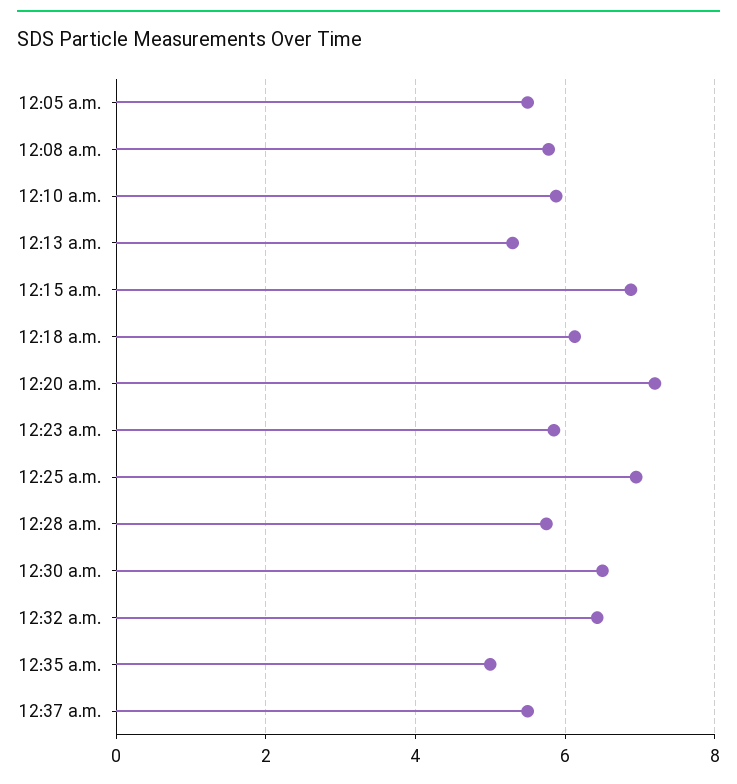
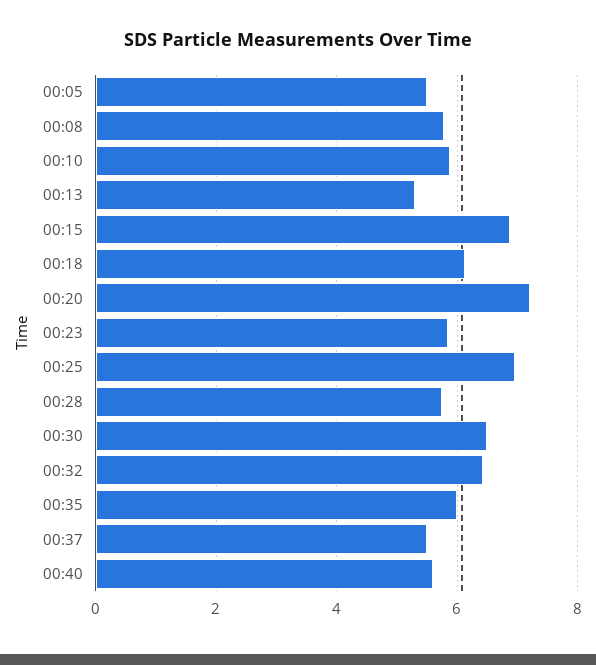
12:35 a.m.: 5 -> 6
00:40: none -> 5.6

